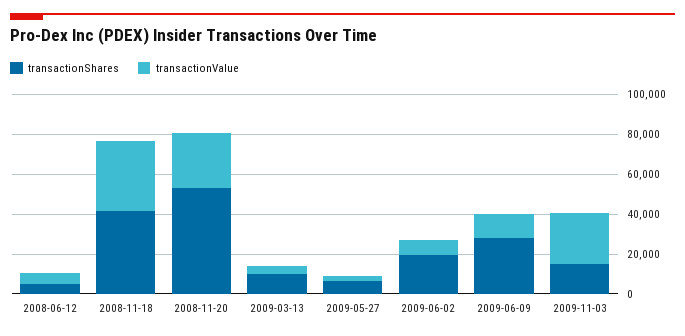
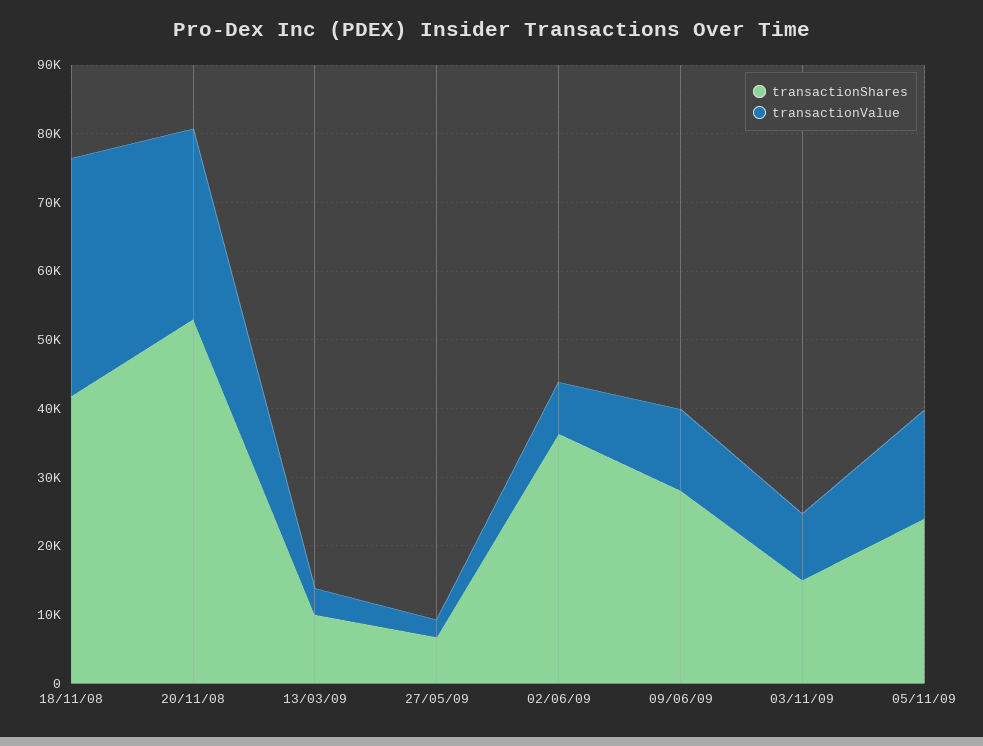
transactionShares, 2008-06-12: 5000 -> none
transactionValue, 2008-06-12: 5000 -> none
transactionShares, 2009-06-02: 20000 -> 36000
transactionValue, 2009-11-03: 25000 -> 10000
transactionShares, 05/11/09: none -> 24000
transactionValue, 05/11/09: none -> 16000

